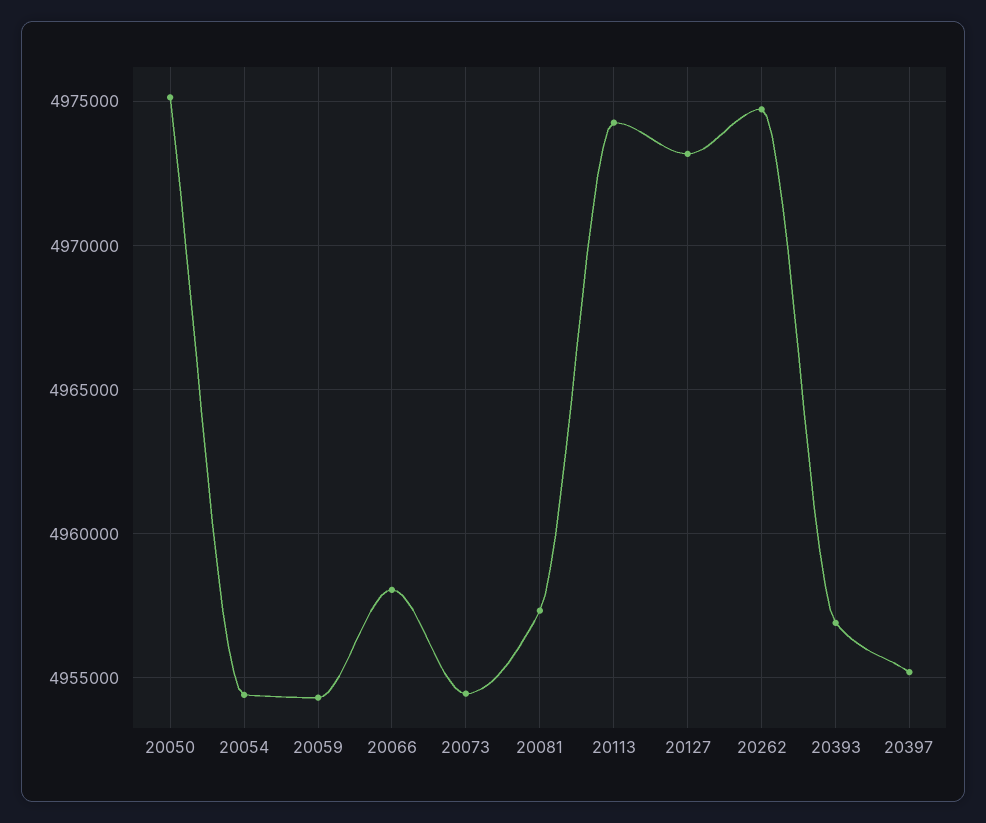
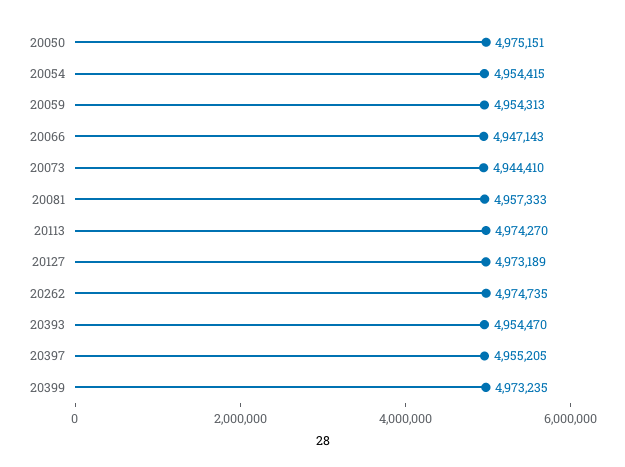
20066: 4958000 -> 4947143
20073: 4954500 -> 4944410
20393: 4957000 -> 4954470
20399: none -> 4973235

